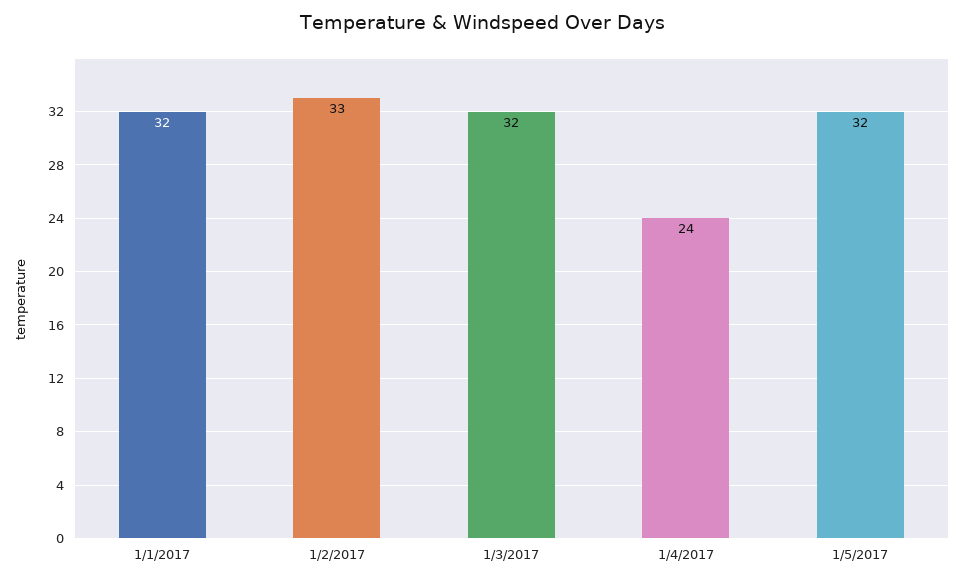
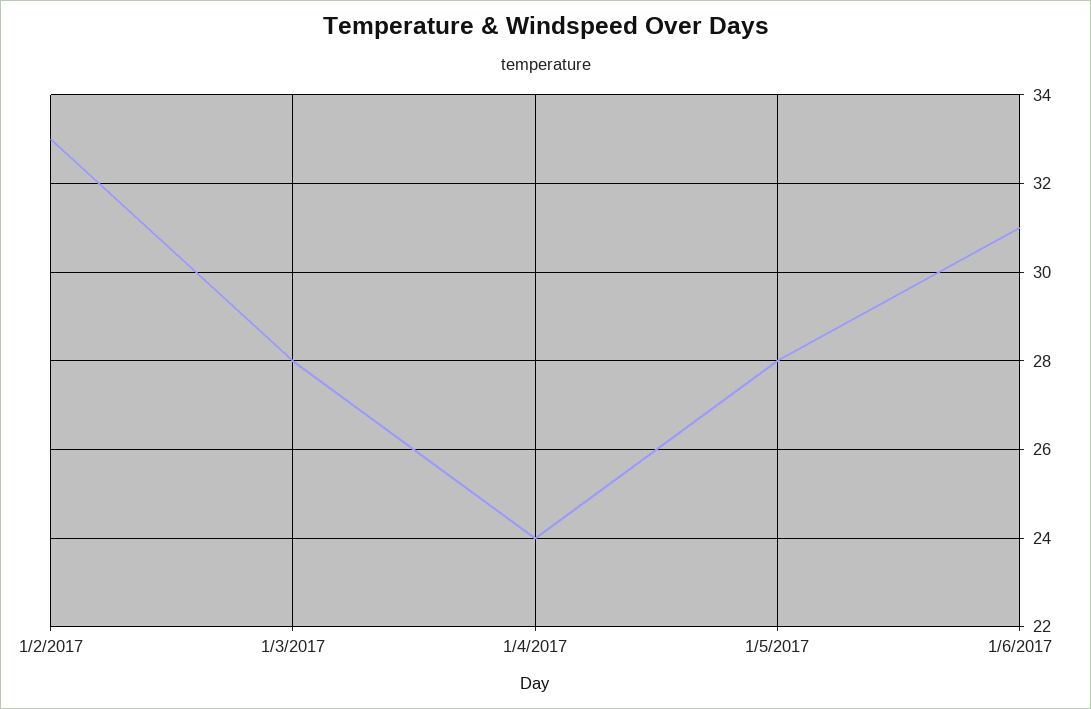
1/1/2017: 32 -> none
1/3/2017: 32 -> 28
1/5/2017: 32 -> 28
1/6/2017: none -> 31

